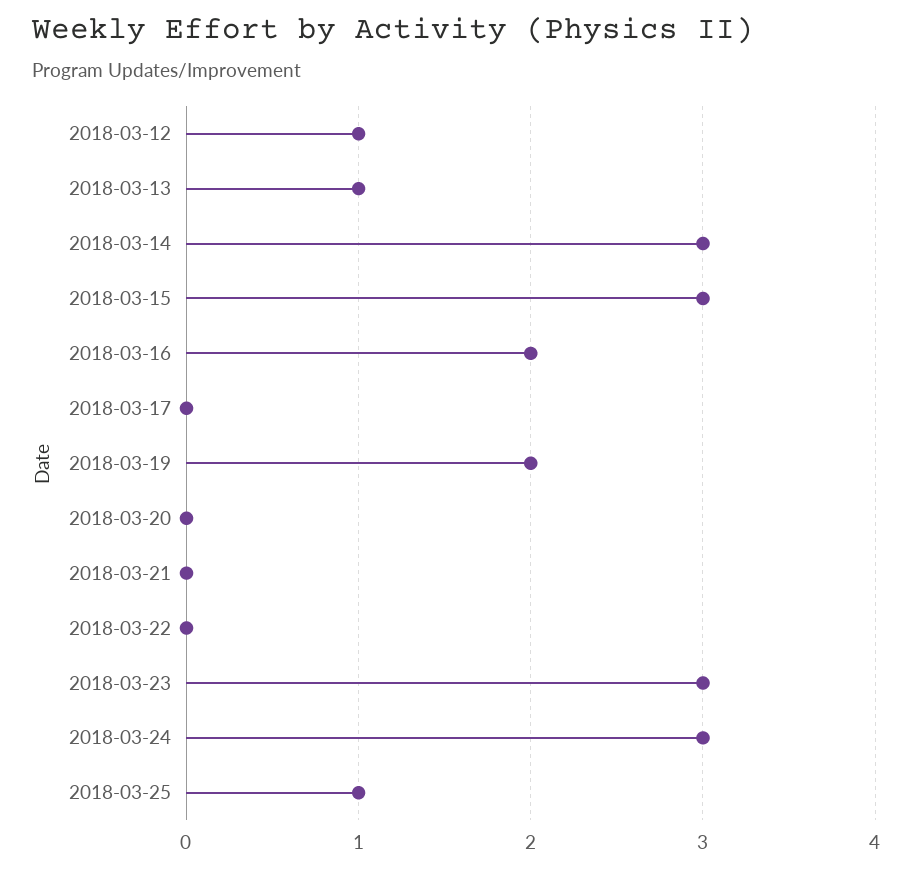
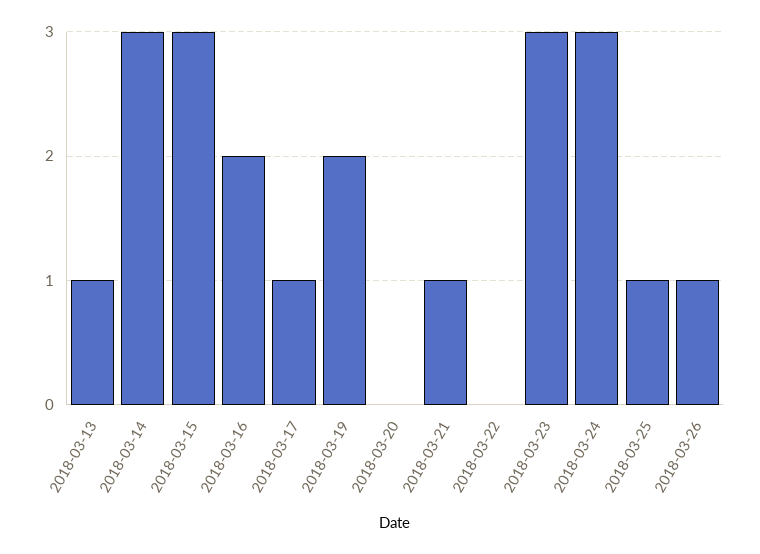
2018-03-12: 1 -> none
2018-03-17: 0 -> 1
2018-03-21: 0 -> 1
2018-03-26: none -> 1

